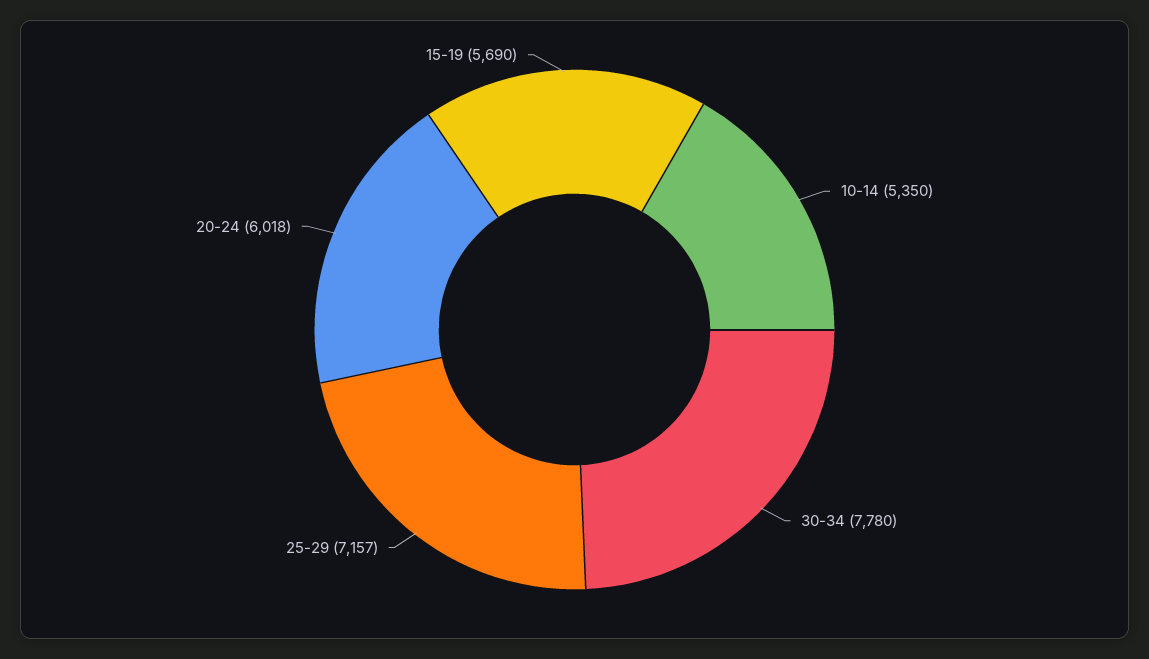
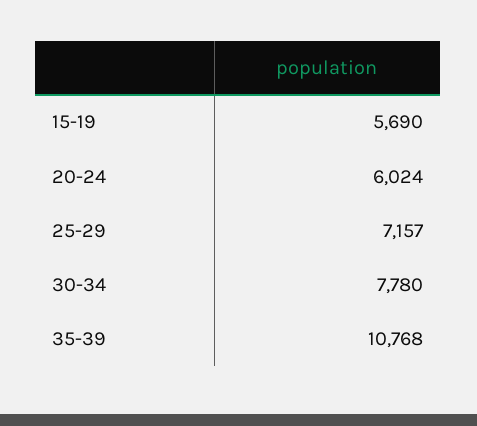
10-14: 5350 -> none
20-24: 6018 -> 6024
35-39: none -> 10768

